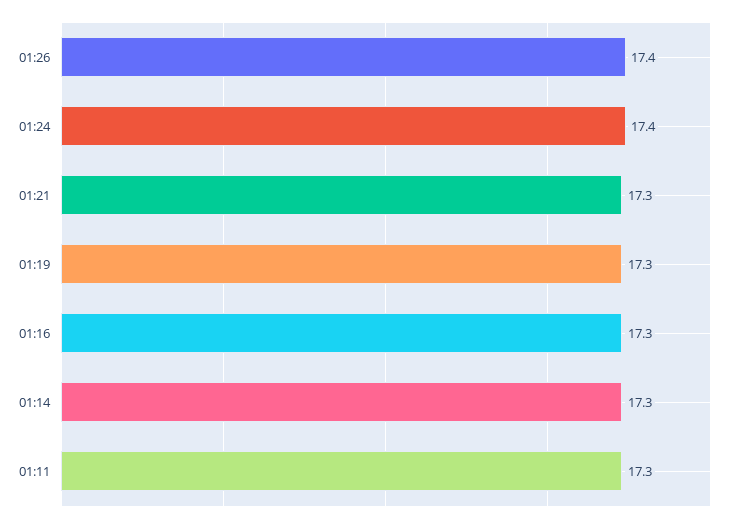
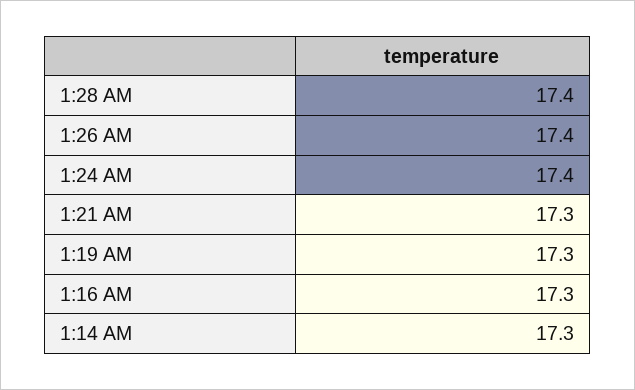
01:11: 17.3 -> none
1:28 AM: none -> 17.4

